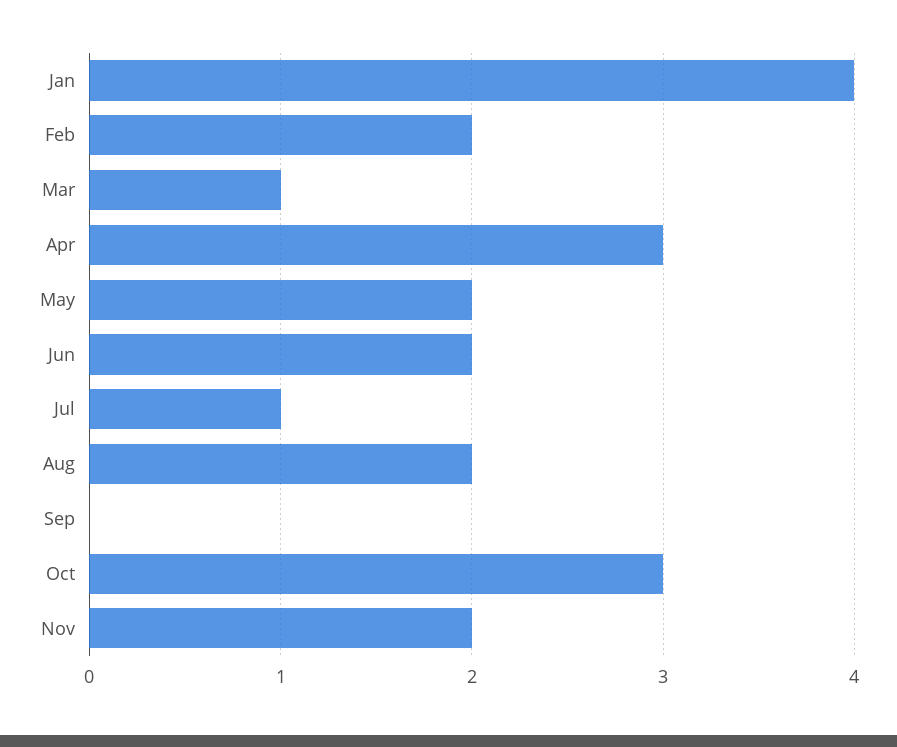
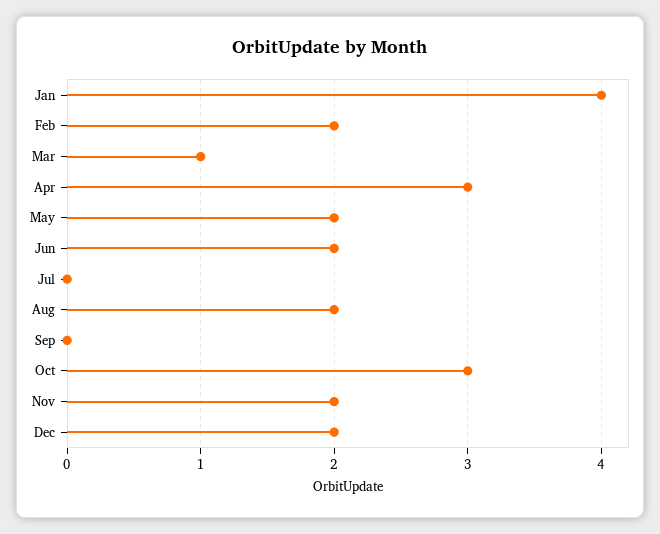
Jul: 1 -> 0
Dec: none -> 2

